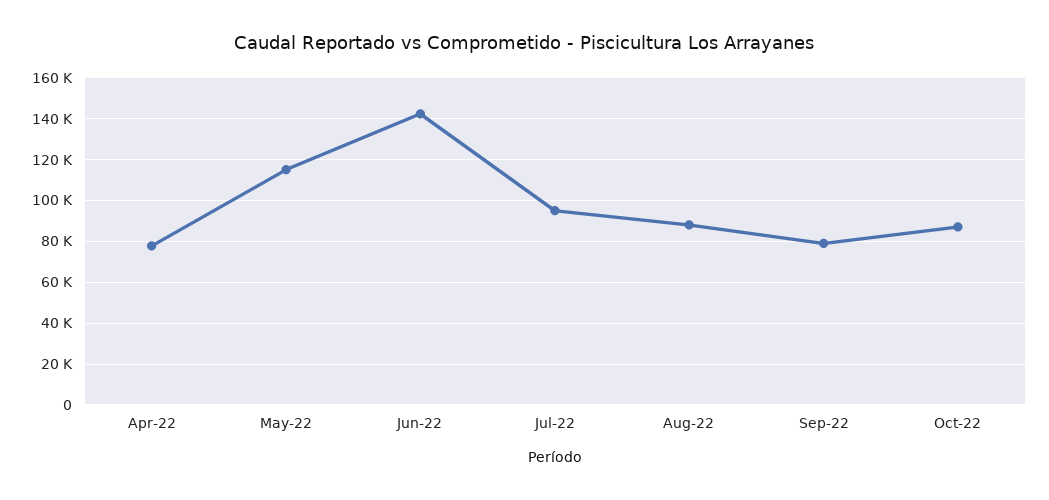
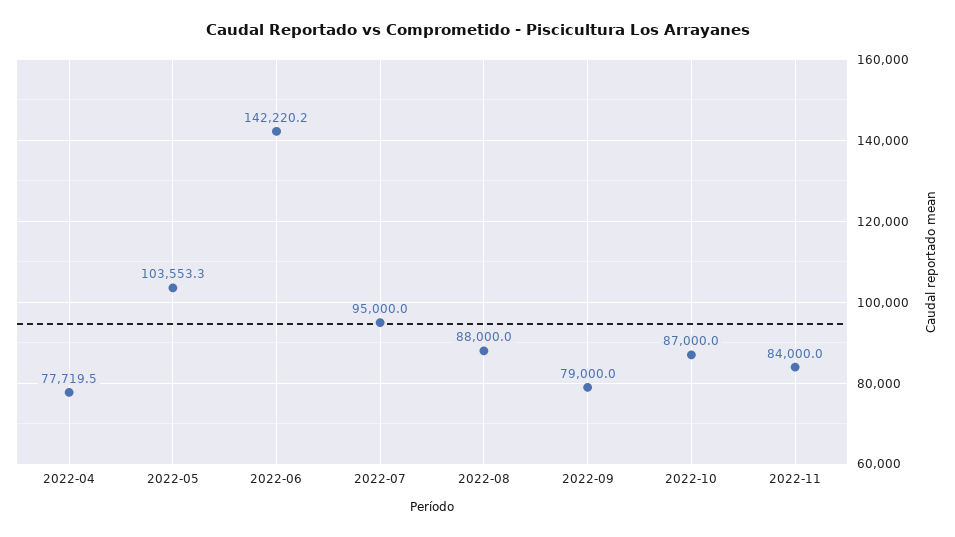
May-22: 115000 -> 103553.3
2022-11: none -> 84000

